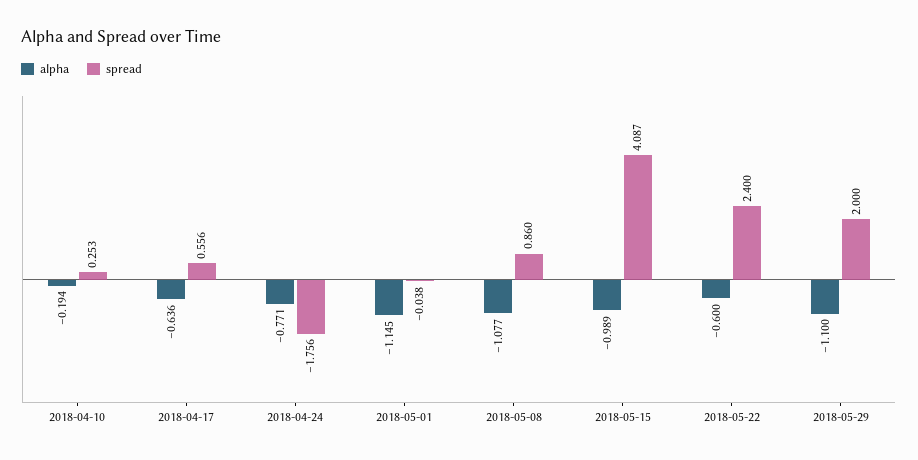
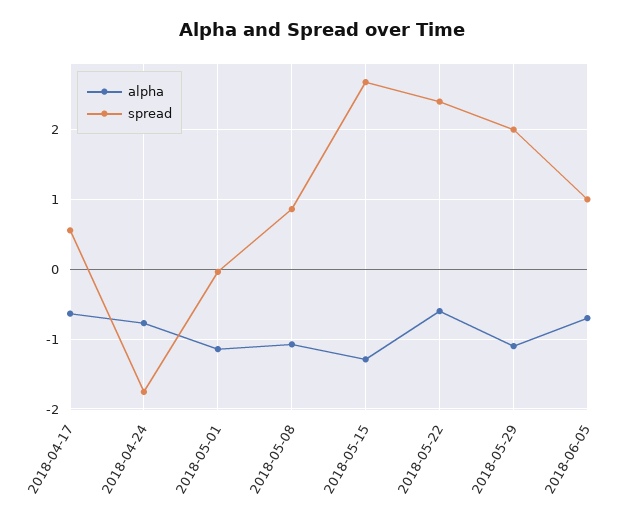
alpha, 2018-04-10: -0.194 -> none
spread, 2018-04-10: 0.253 -> none
alpha, 2018-05-15: -0.989 -> -1.3
spread, 2018-05-15: 4.087 -> 2.7
alpha, 2018-06-05: none -> -0.7
spread, 2018-06-05: none -> 1

